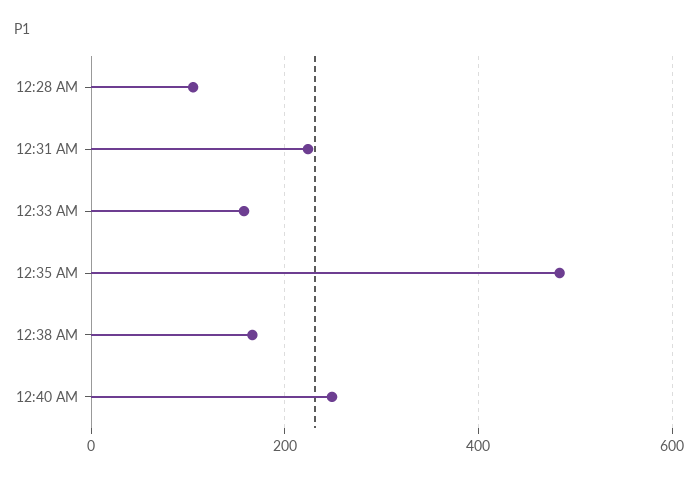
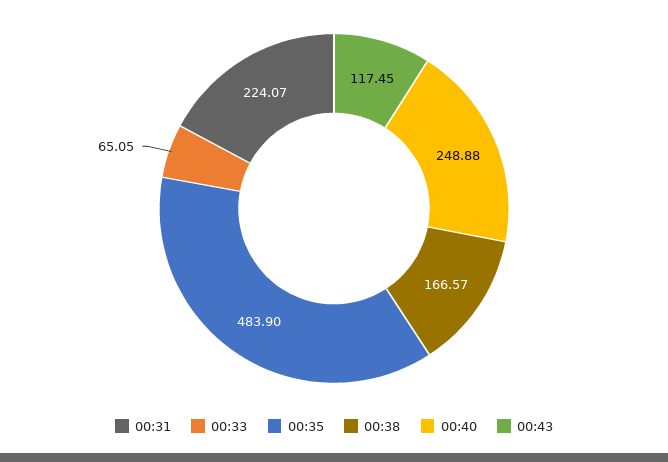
12:28 AM: 100 -> none
12:33 AM: 160 -> 65.05
00:43: none -> 117.45

